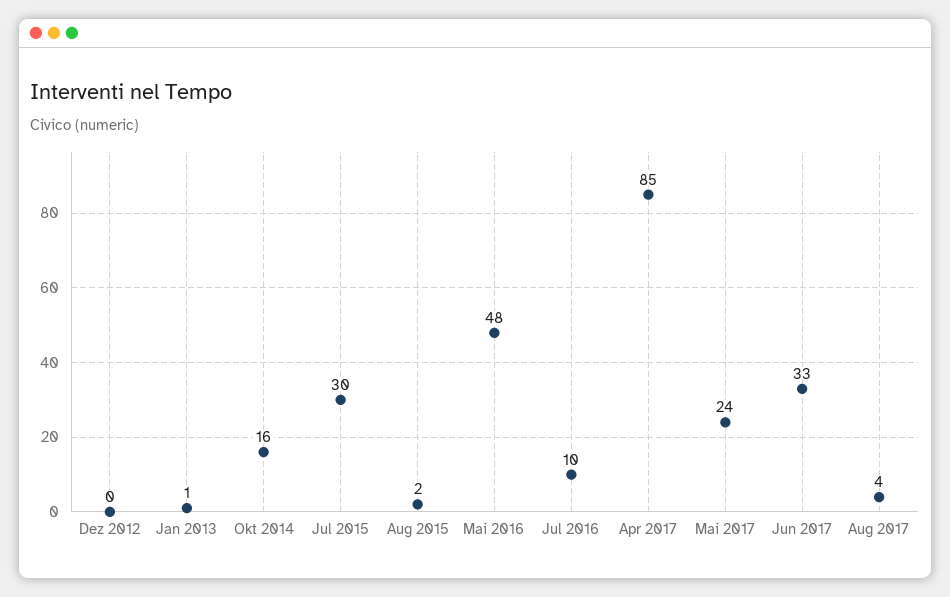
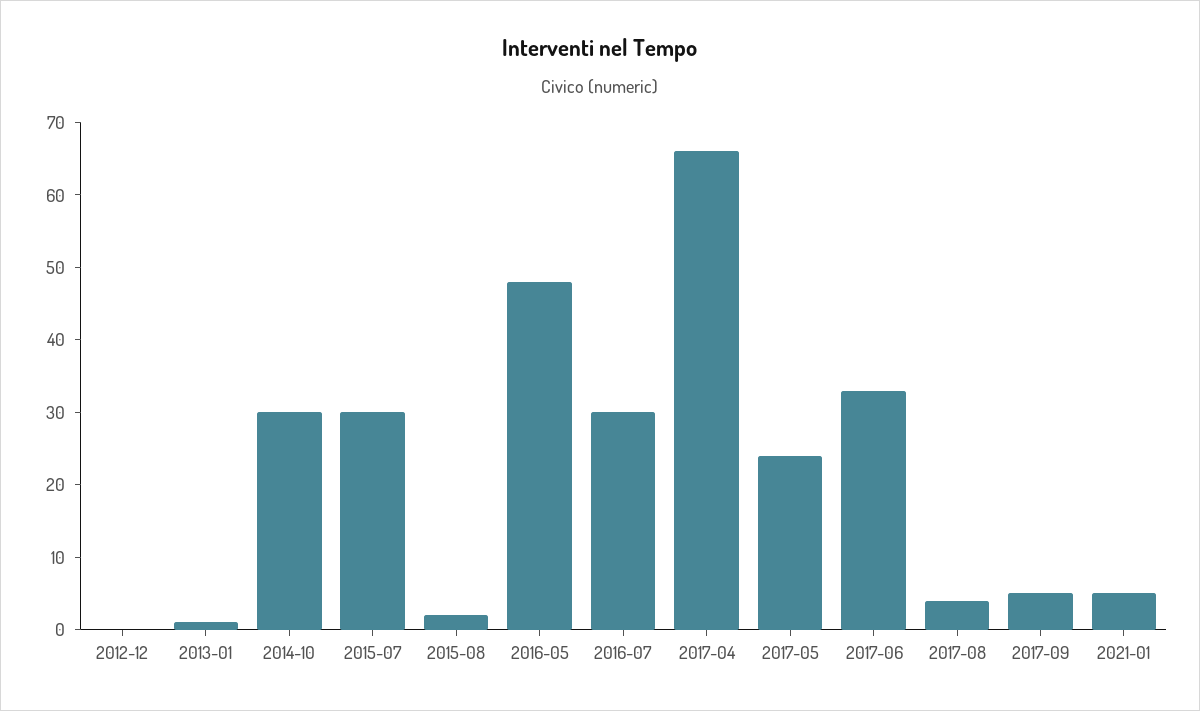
Okt 2014: 16 -> 30
Jul 2016: 10 -> 30
Apr 2017: 85 -> 65
2017-09: none -> 5
2021-01: none -> 5

